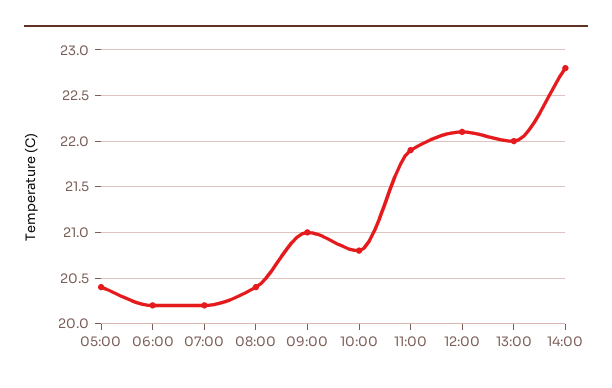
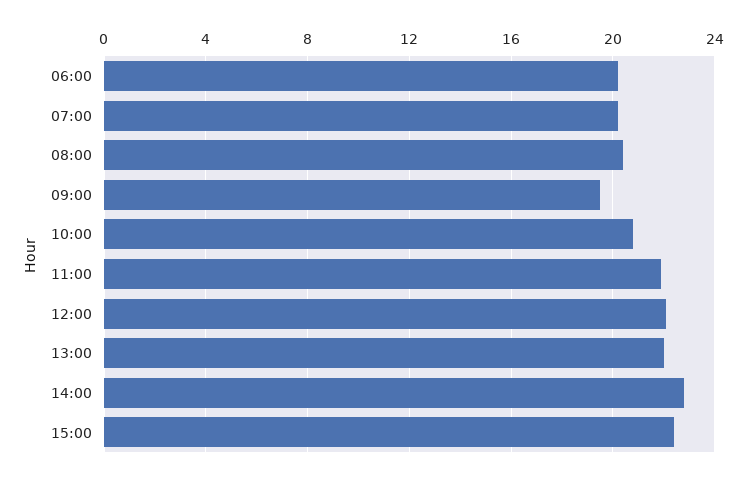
05:00: 20.4 -> none
09:00: 21 -> 19.5
15:00: none -> 22.5

